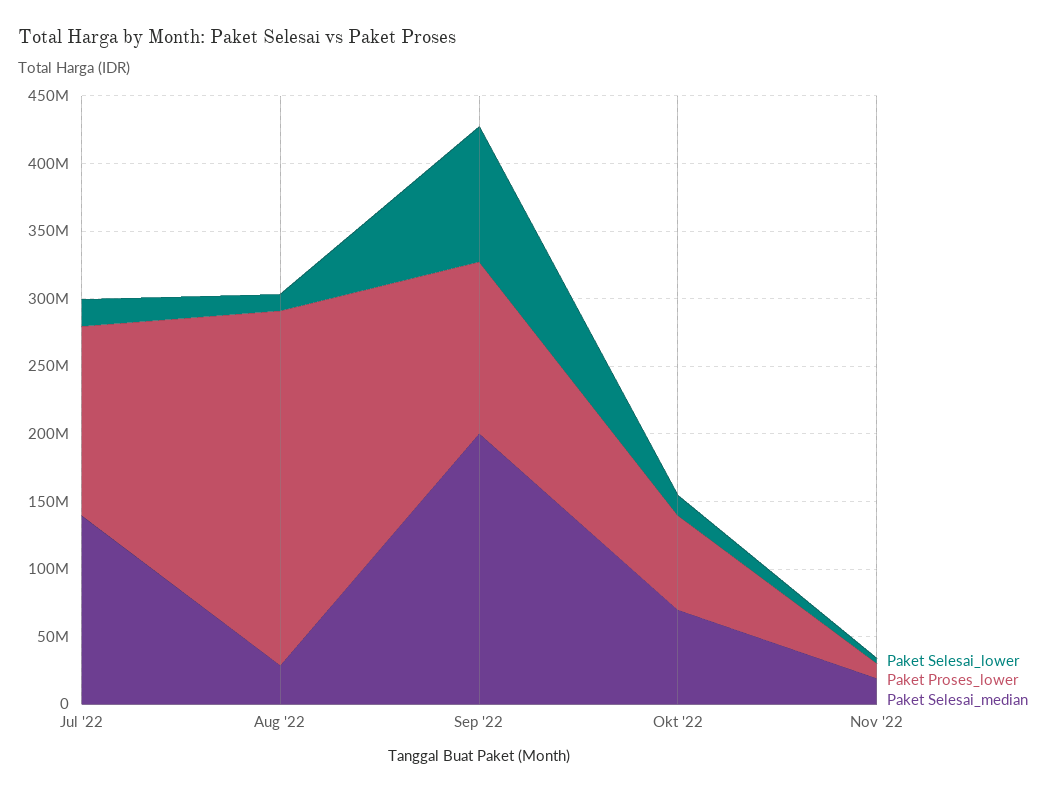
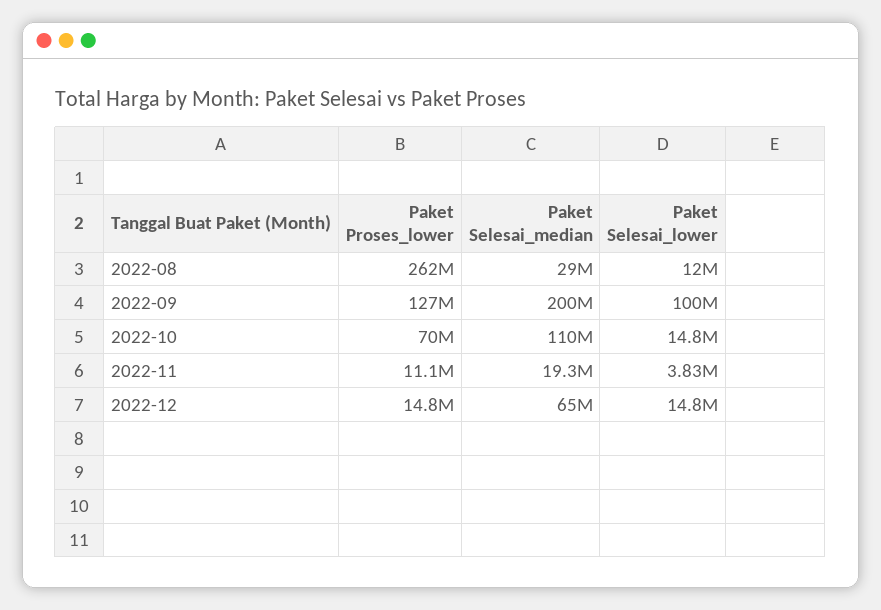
Paket Selesai_lower, Jul '22: 20000000 -> none
Paket Proses_lower, Jul '22: 140000000 -> none
Paket Selesai_median, Jul '22: 140000000 -> none
Paket Selesai_median, Okt '22: 70000000 -> 110000000
Paket Proses_lower, 2022-12: none -> 14800000
Paket Selesai_median, 2022-12: none -> 65000000
Paket Selesai_lower, 2022-12: none -> 14800000

